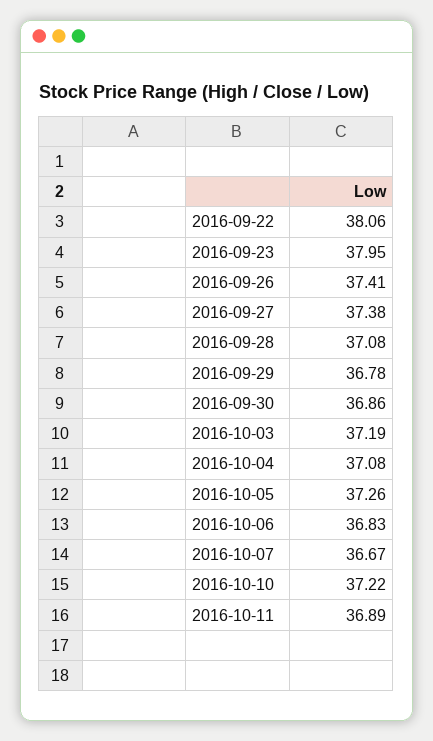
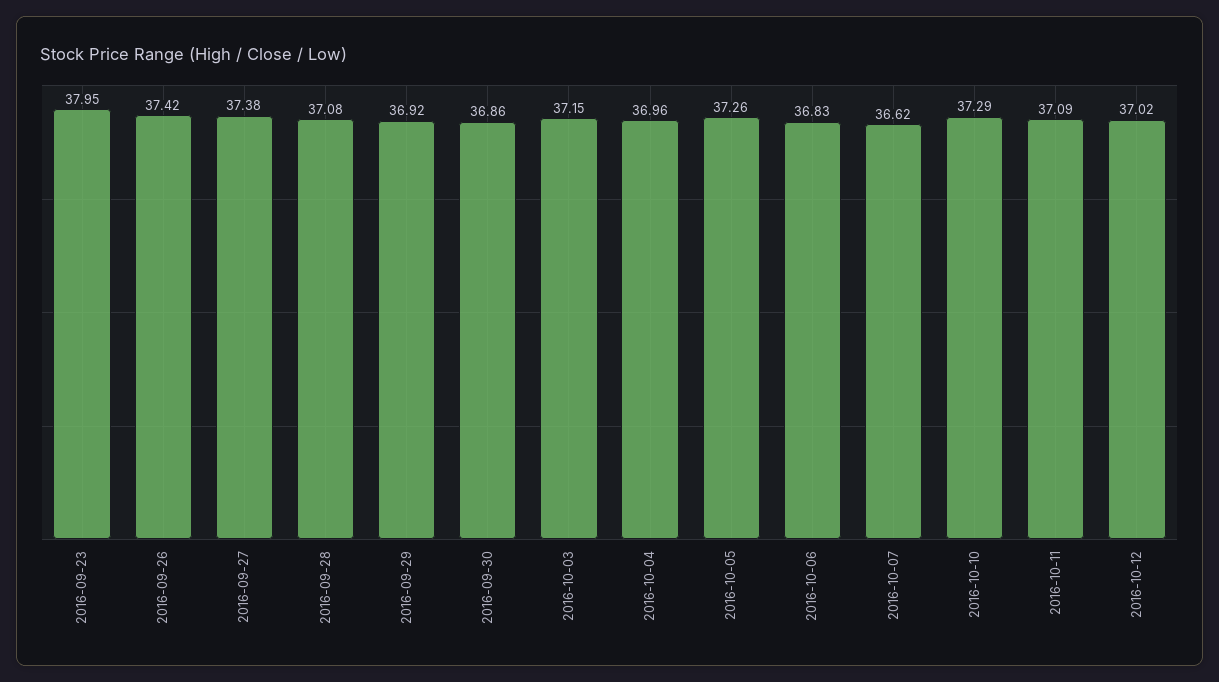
2016-09-22: 38.06 -> none
2016-09-26: 37.41 -> 37.42
2016-09-29: 36.78 -> 36.92
2016-10-03: 37.19 -> 37.15
2016-10-04: 37.08 -> 36.96
2016-10-07: 36.67 -> 36.62
2016-10-10: 37.22 -> 37.29
2016-10-11: 36.89 -> 37.09
2016-10-12: none -> 37.02

